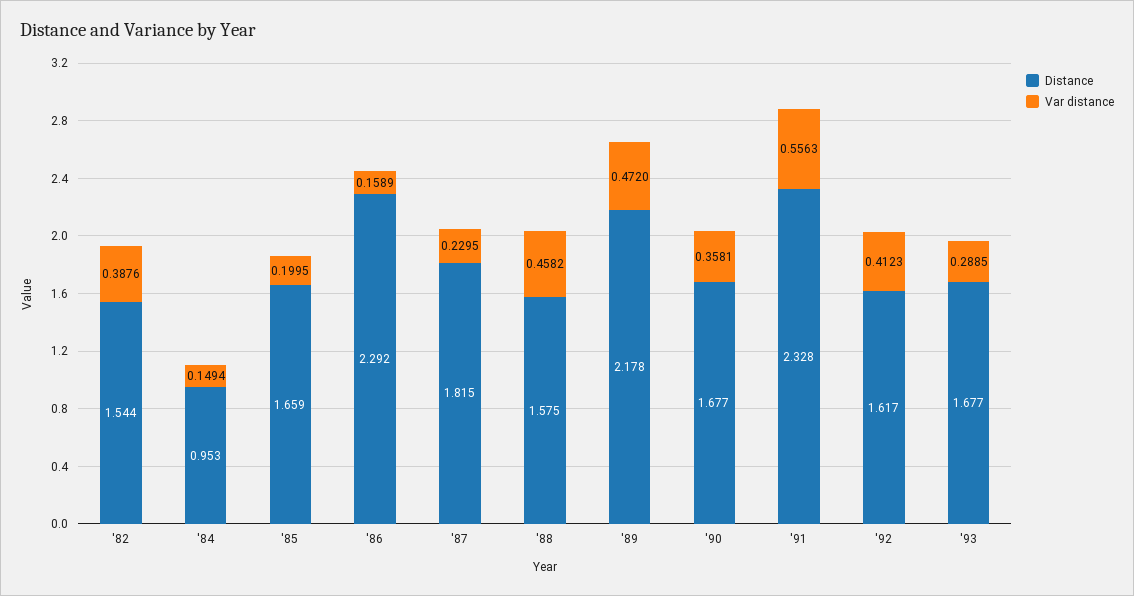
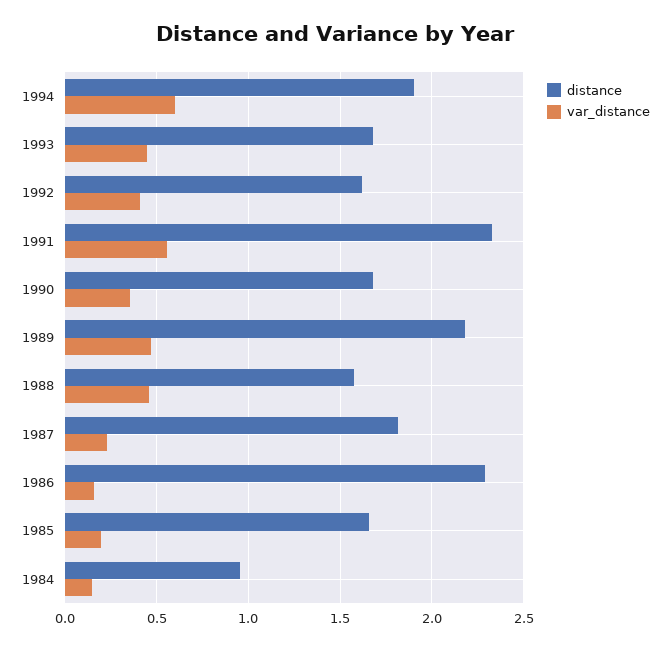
Distance, '82: 1.544 -> none
Var distance, '82: 0.3876 -> none
Var distance, '93: 0.2885 -> 0.45
Distance, 1994: none -> 1.9
Var distance, 1994: none -> 0.6

